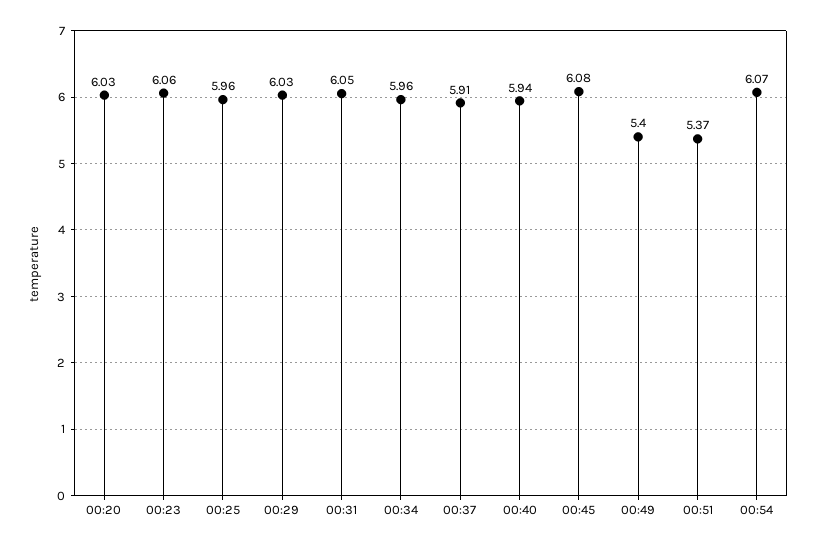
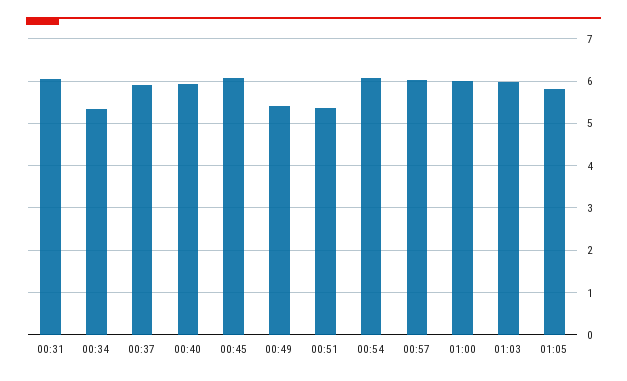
00:20: 6.03 -> none
00:23: 6.06 -> none
00:25: 5.96 -> none
00:29: 6.03 -> none
00:34: 5.96 -> 5.4
00:57: none -> 6
01:00: none -> 6
01:03: none -> 6
01:05: none -> 5.8

